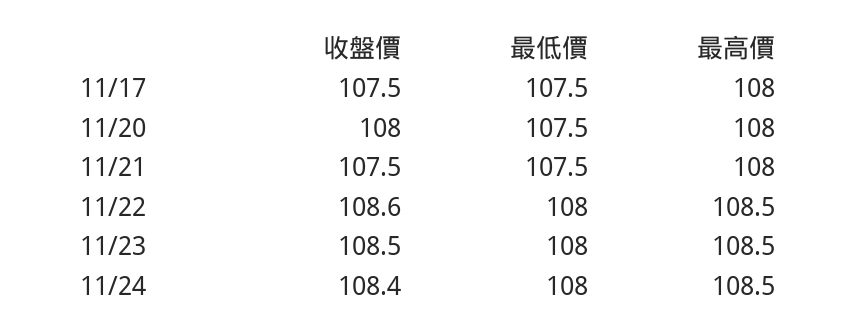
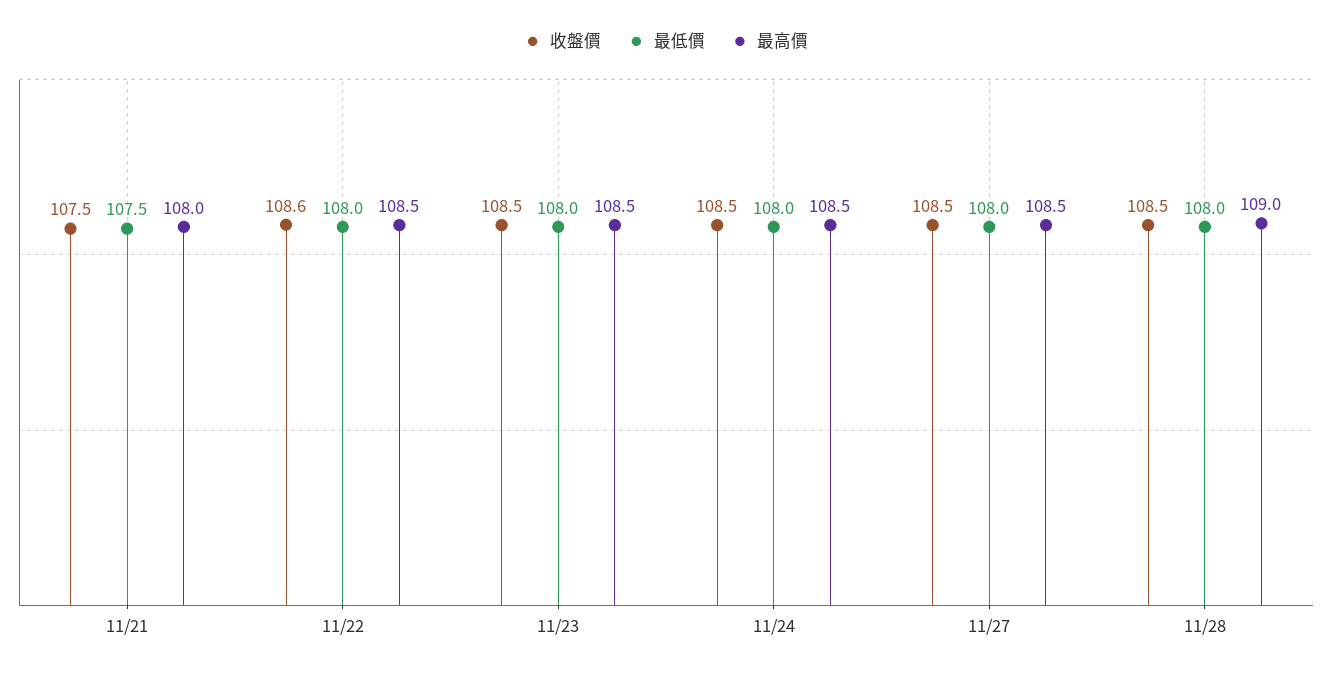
收盤價, 11/17: 107.5 -> none
最低價, 11/17: 107.5 -> none
最高價, 11/17: 108 -> none
收盤價, 11/20: 108 -> none
最低價, 11/20: 107.5 -> none
最高價, 11/20: 108 -> none
收盤價, 11/24: 108.4 -> 108.5
收盤價, 11/27: none -> 108.5
最低價, 11/27: none -> 108
最高價, 11/27: none -> 108.5
收盤價, 11/28: none -> 108.5
最低價, 11/28: none -> 108
最高價, 11/28: none -> 109

